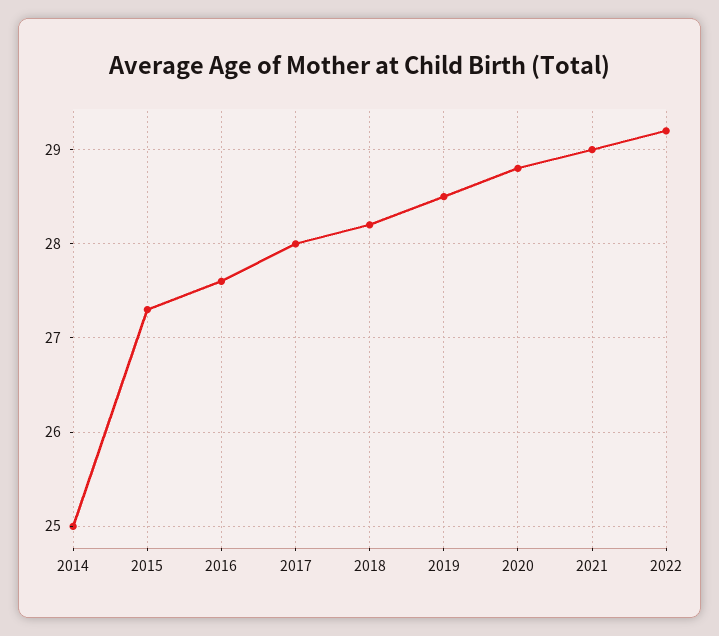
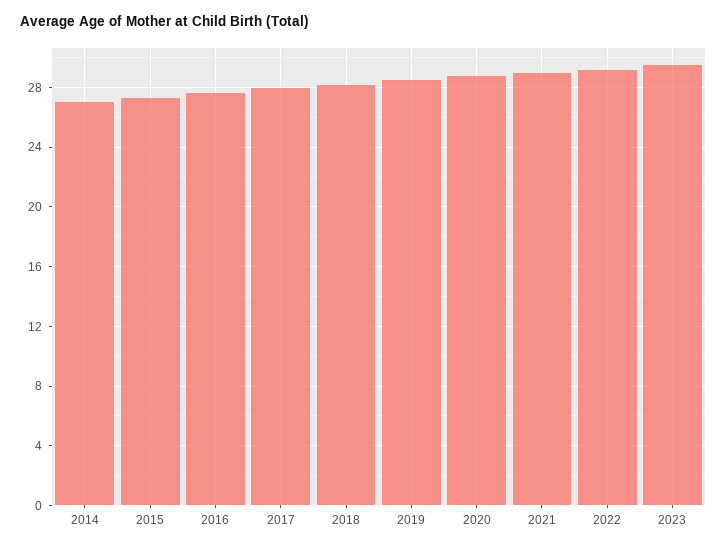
2014: 25 -> 27
2023: none -> 29.5

